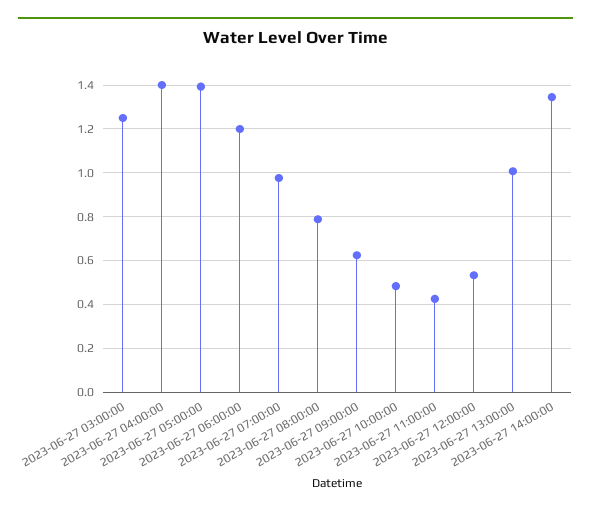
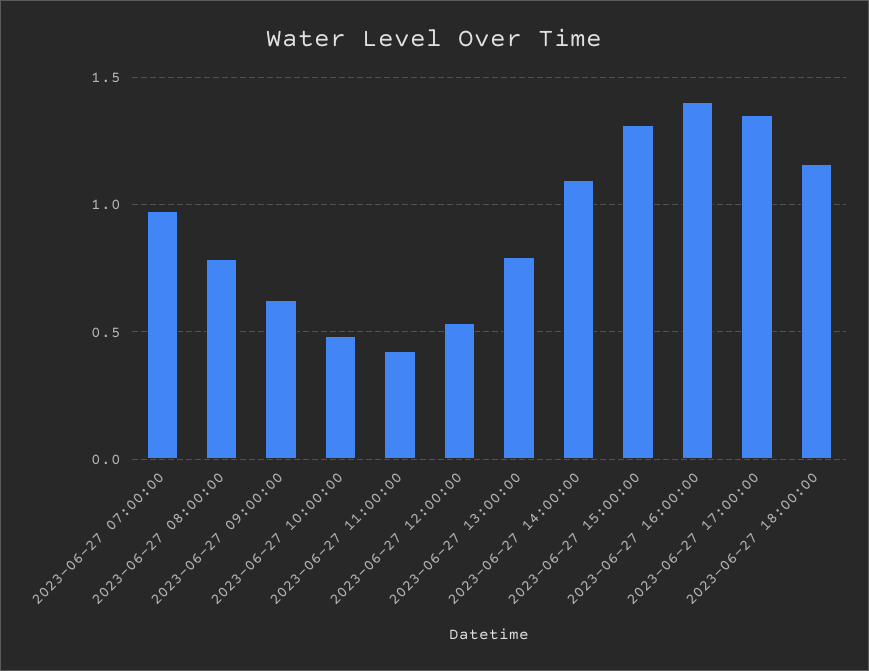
2023-06-27 03:00:00: 1.25 -> none
2023-06-27 04:00:00: 1.4 -> none
2023-06-27 05:00:00: 1.4 -> none
2023-06-27 06:00:00: 1.2 -> none
2023-06-27 13:00:00: 1 -> 0.8
2023-06-27 14:00:00: 1.35 -> 1.1
2023-06-27 15:00:00: none -> 1.3
2023-06-27 16:00:00: none -> 1.4
2023-06-27 17:00:00: none -> 1.35
2023-06-27 18:00:00: none -> 1.15

